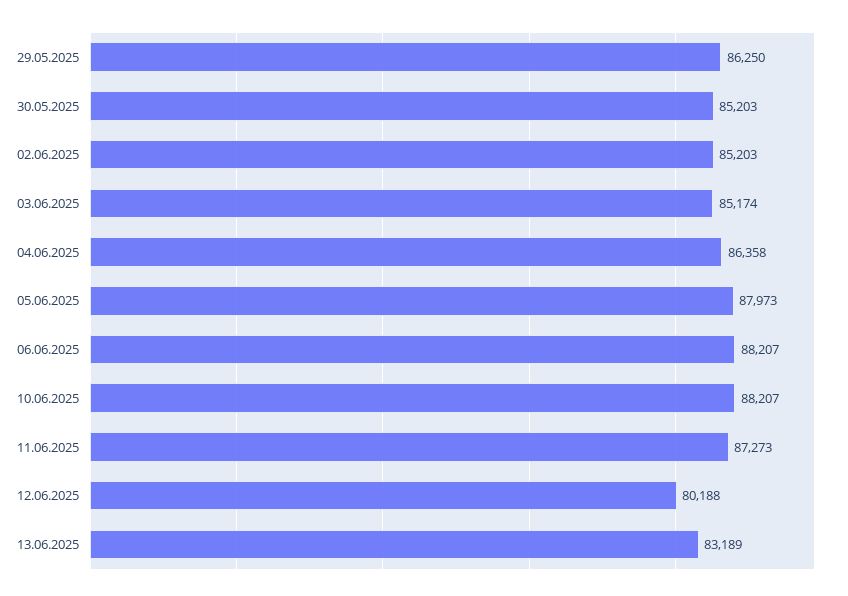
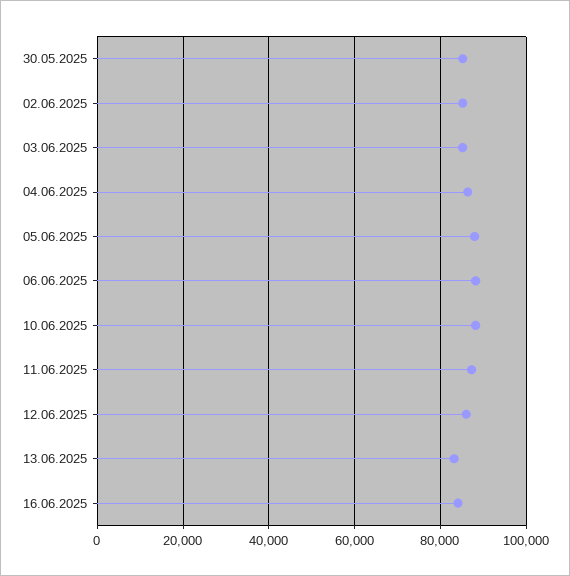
29.05.2025: 86250 -> none
12.06.2025: 80188 -> 86000
16.06.2025: none -> 84000

